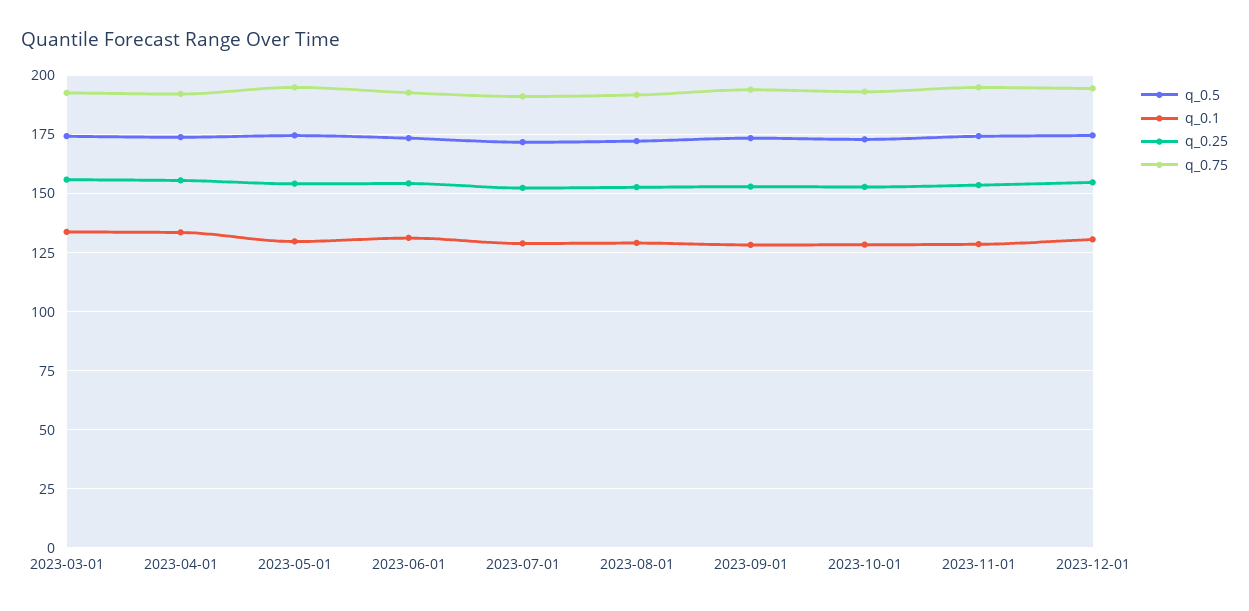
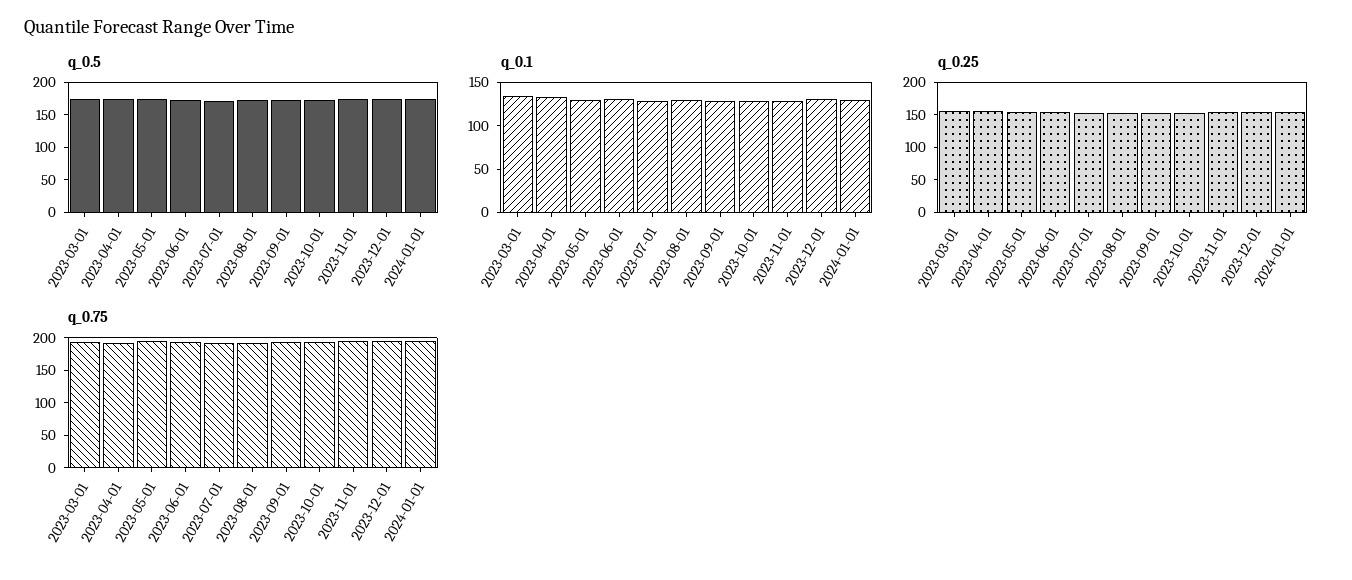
q_0.5, 2024-01-01: none -> 175
q_0.1, 2024-01-01: none -> 130
q_0.25, 2024-01-01: none -> 150
q_0.75, 2024-01-01: none -> 200

